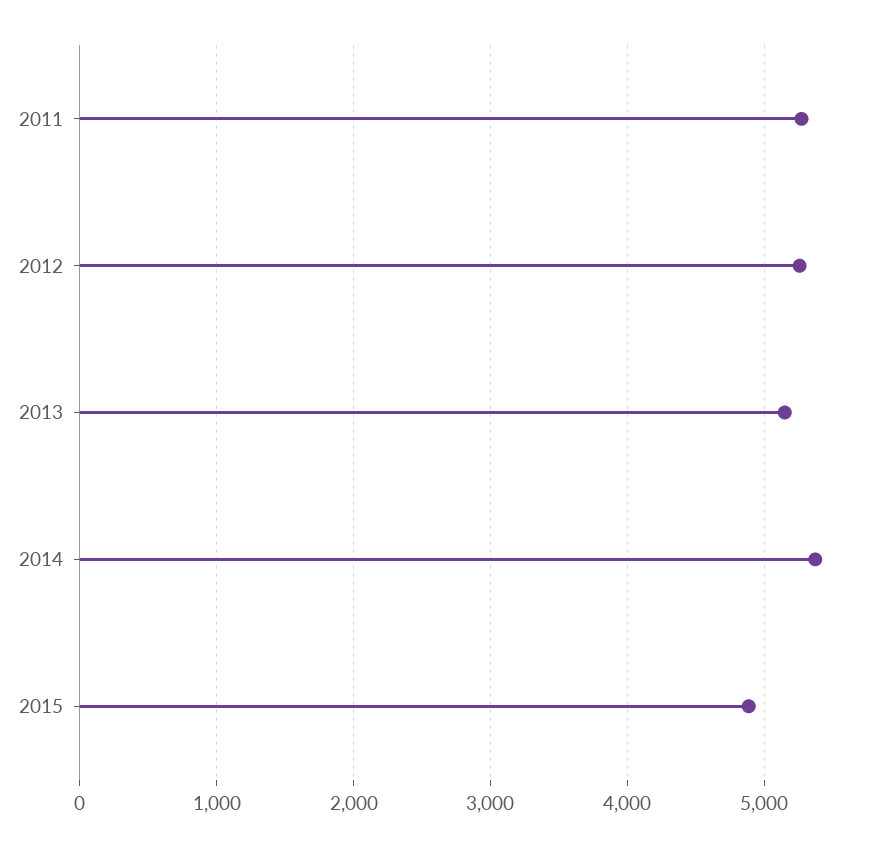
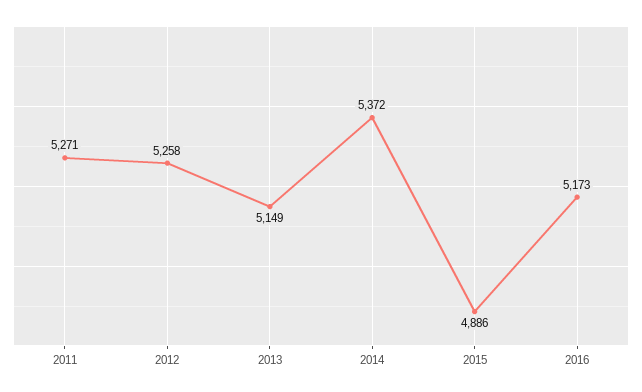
2016: none -> 5173

